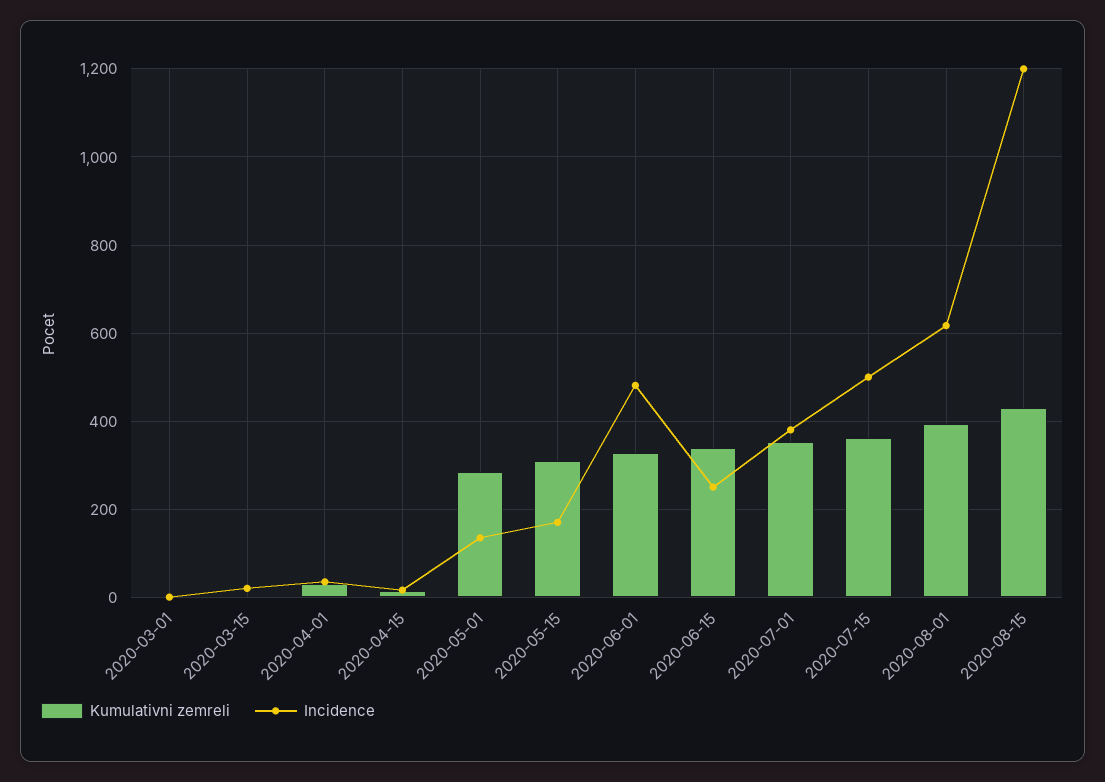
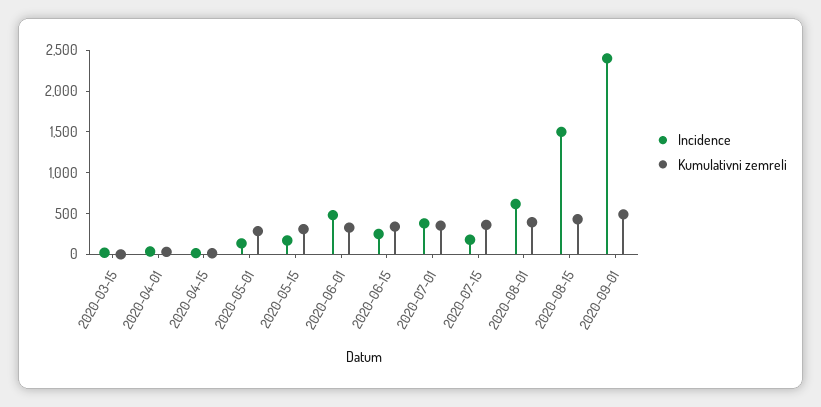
Kumulativni zemreli, 2020-03-01: 0 -> none
Incidence, 2020-03-01: 0 -> none
Incidence, 2020-07-15: 500 -> 200
Incidence, 2020-08-15: 1200 -> 1500
Incidence, 2020-09-01: none -> 2400
Kumulativni zemreli, 2020-09-01: none -> 500

